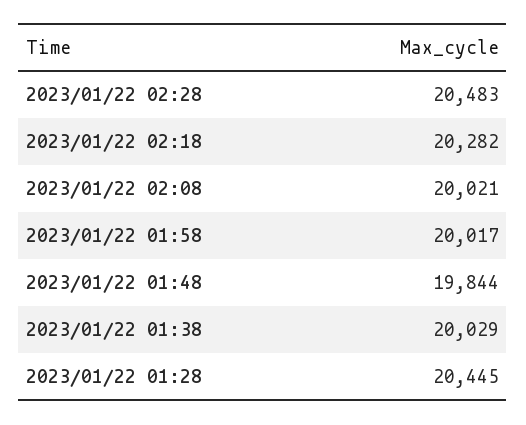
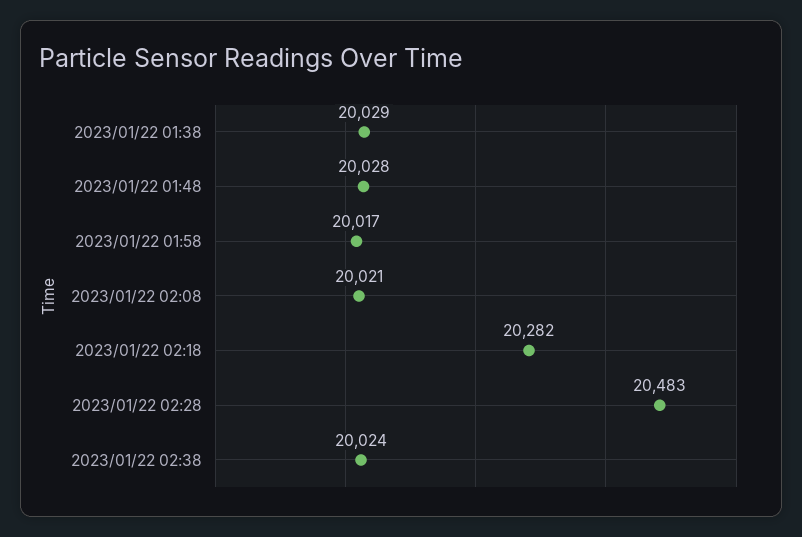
2023/01/22 01:48: 19844 -> 20028
2023/01/22 01:28: 20445 -> none
2023/01/22 02:38: none -> 20024

